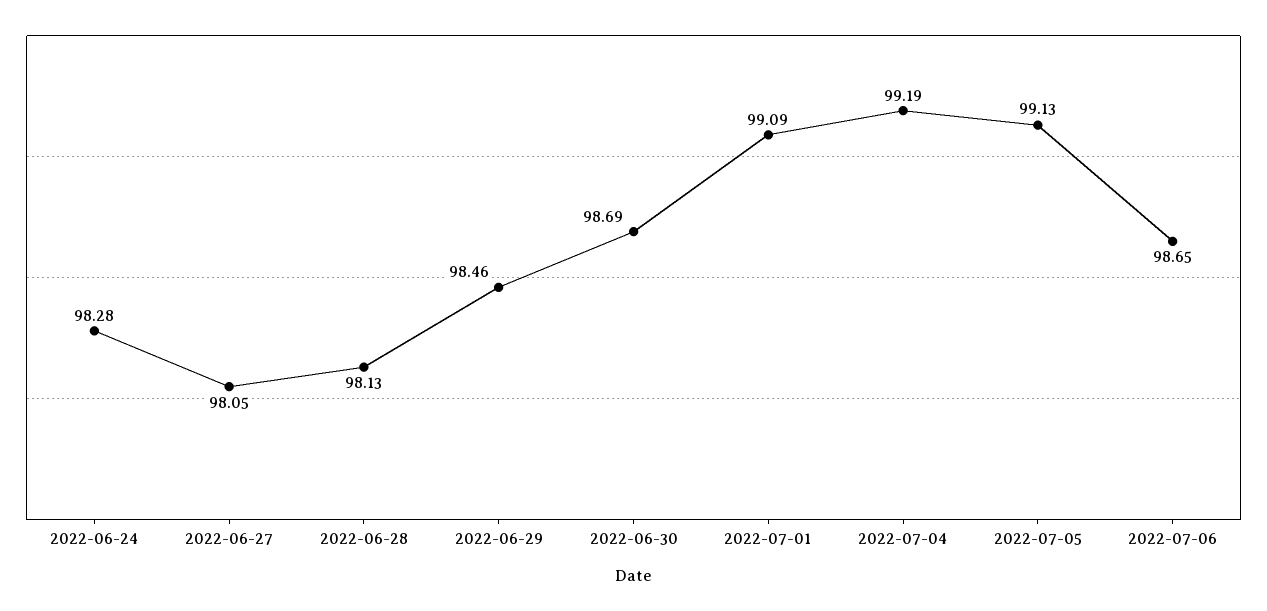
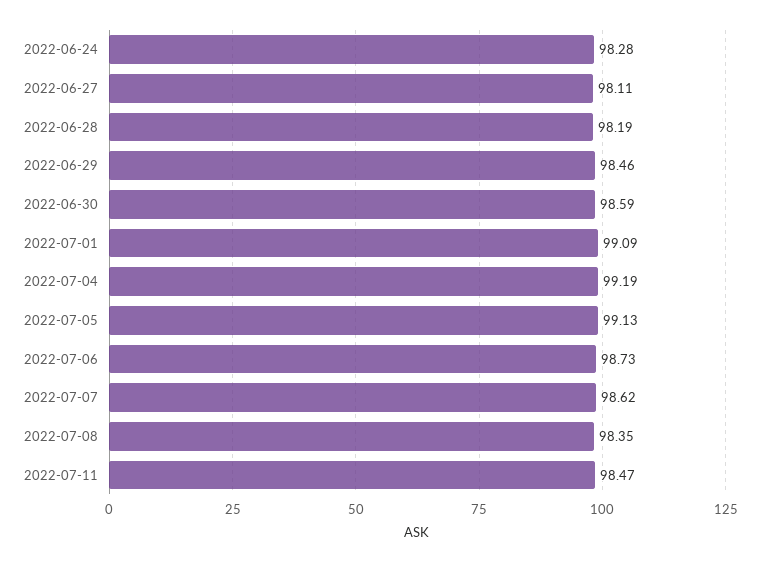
2022-06-27: 98.05 -> 98.11
2022-06-28: 98.13 -> 98.19
2022-06-30: 98.69 -> 98.59
2022-07-06: 98.65 -> 98.73
2022-07-07: none -> 98.62
2022-07-08: none -> 98.35
2022-07-11: none -> 98.47

